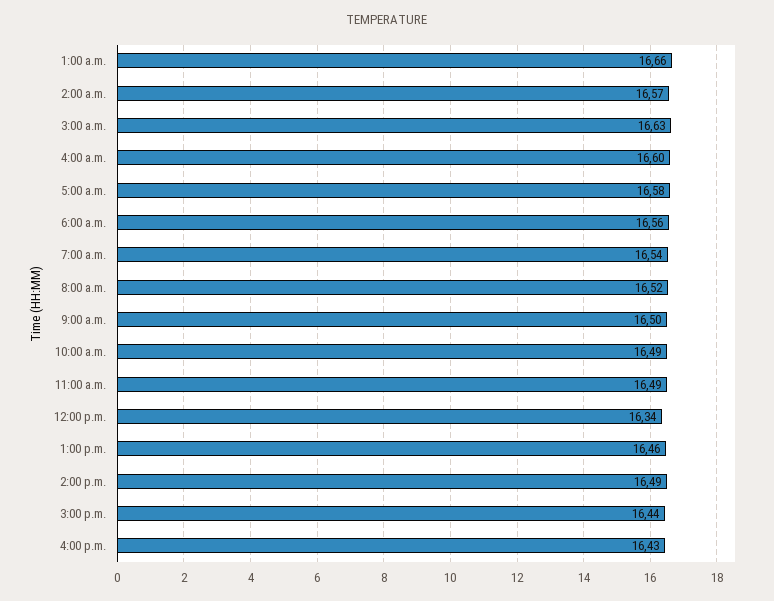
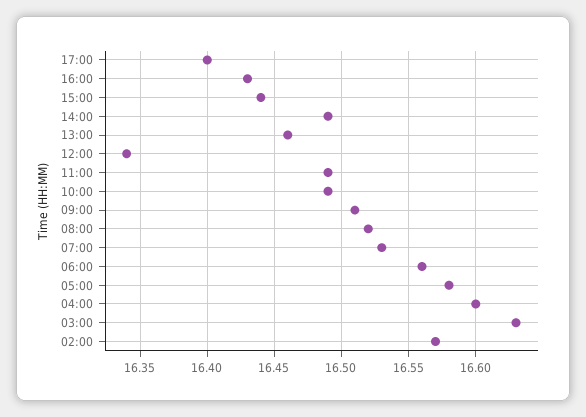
1:00 a.m.: 16.66 -> none
7:00 a.m.: 16.54 -> 16.53
9:00 a.m.: 16.5 -> 16.51
17:00: none -> 16.4

